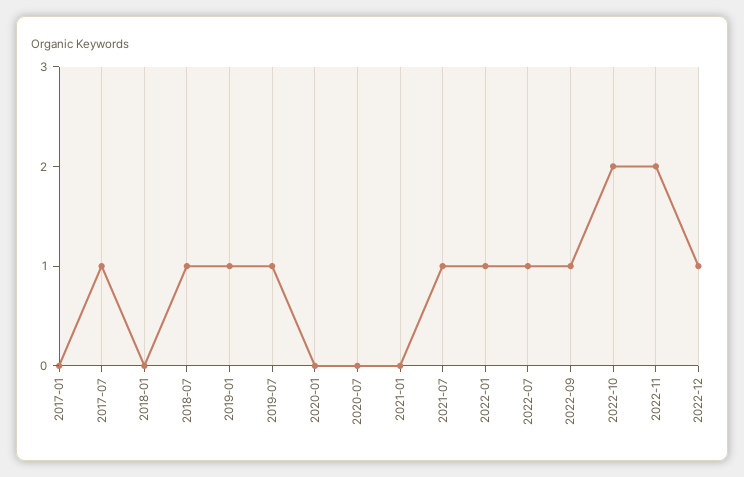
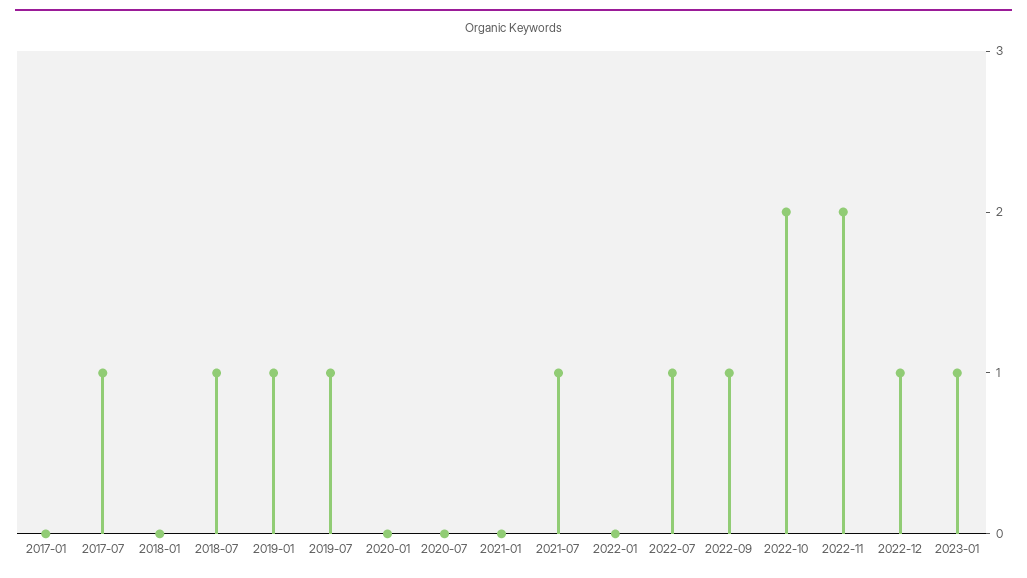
2022-01: 1 -> 0
2023-01: none -> 1

